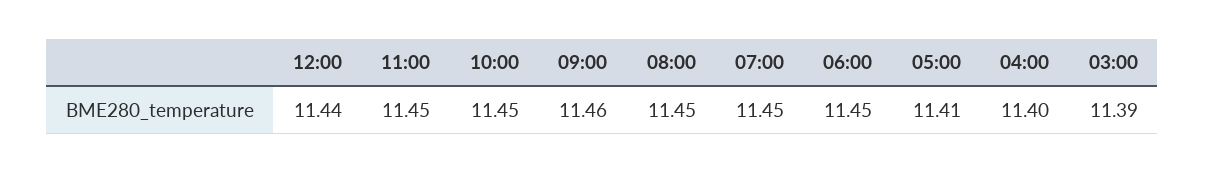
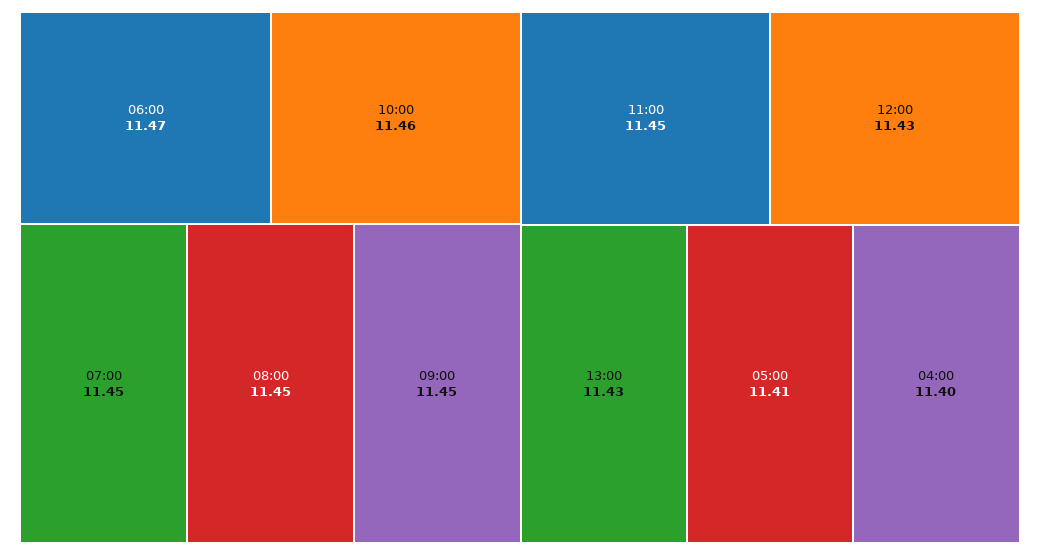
12:00: 11.44 -> 11.43
10:00: 11.45 -> 11.46
09:00: 11.46 -> 11.45
06:00: 11.45 -> 11.47
03:00: 11.39 -> none
13:00: none -> 11.43

